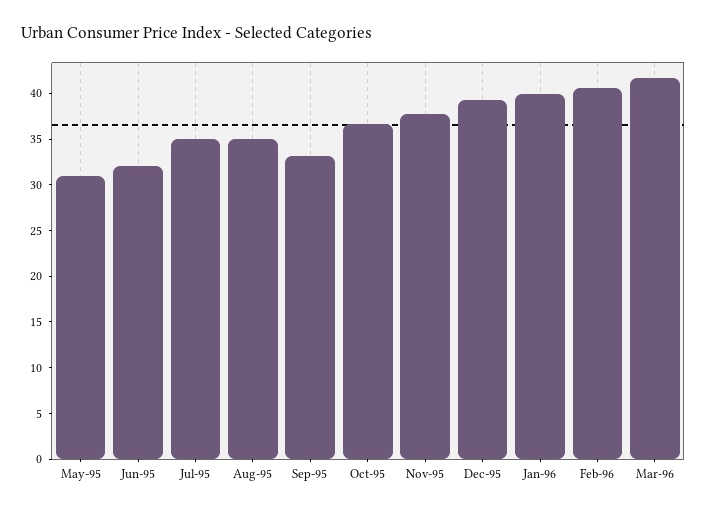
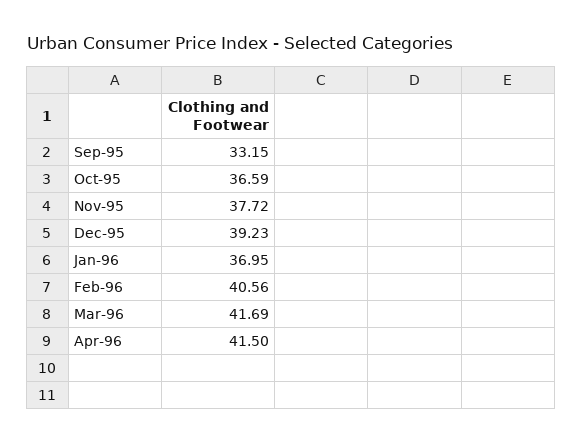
May-95: 31 -> none
Jun-95: 32 -> none
Jul-95: 35 -> none
Aug-95: 35 -> none
Jan-96: 40 -> 36.95
Apr-96: none -> 41.5

